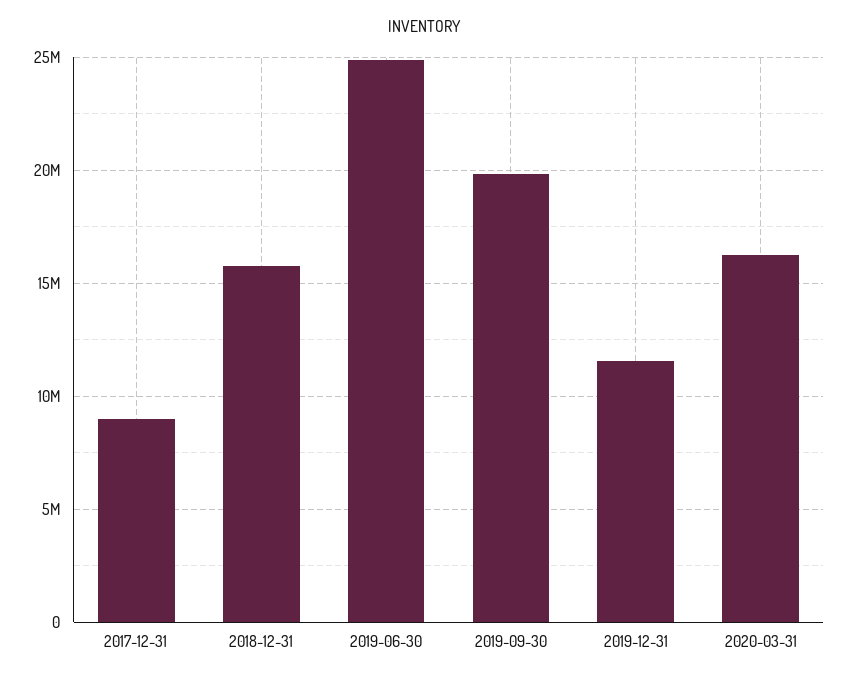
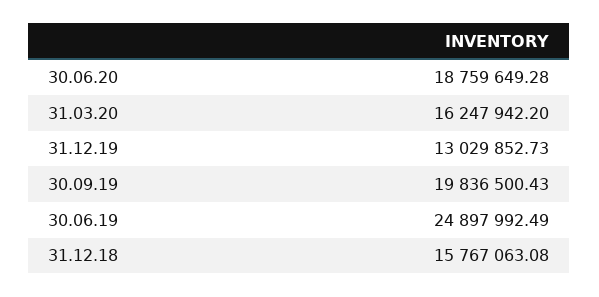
2017-12-31: 9000000 -> none
2019-12-31: 11500000 -> 13029852.73
30.06.20: none -> 18759649.28

